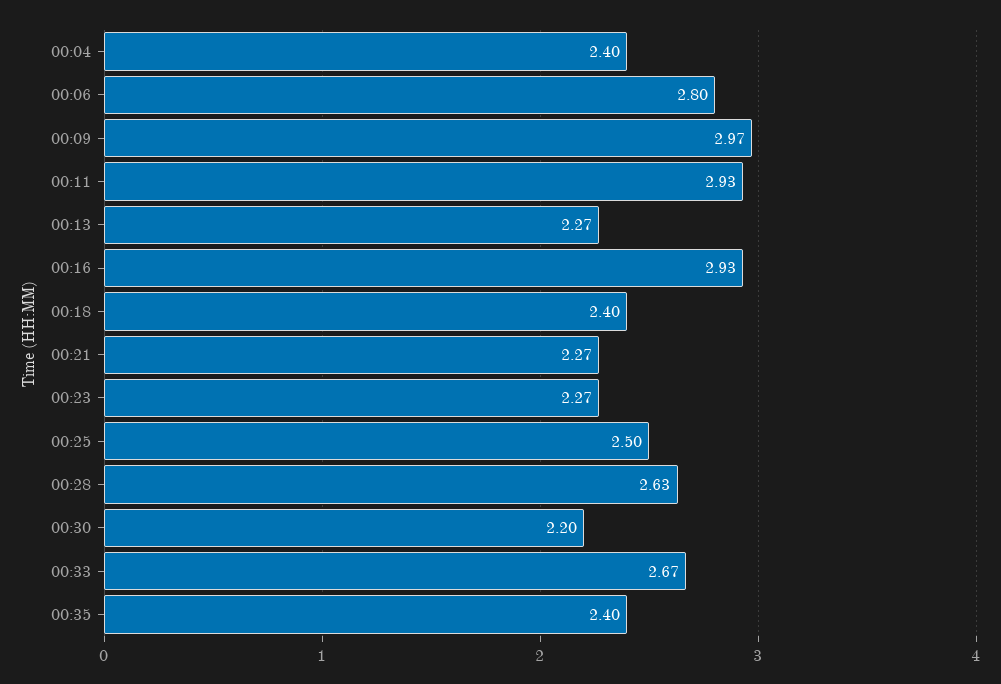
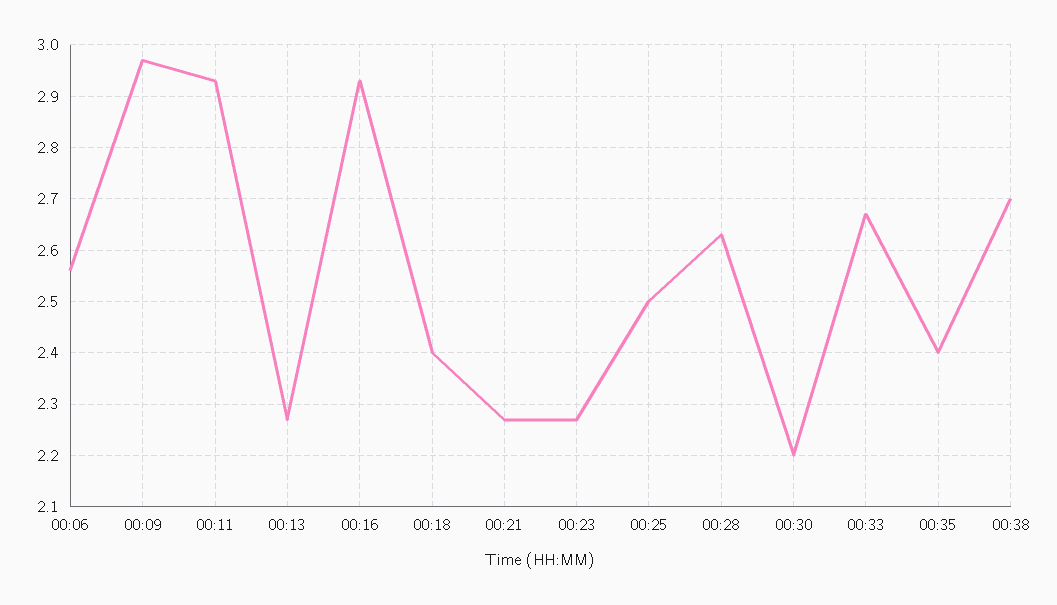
00:04: 2.4 -> none
00:06: 2.8 -> 2.55
00:38: none -> 2.7

